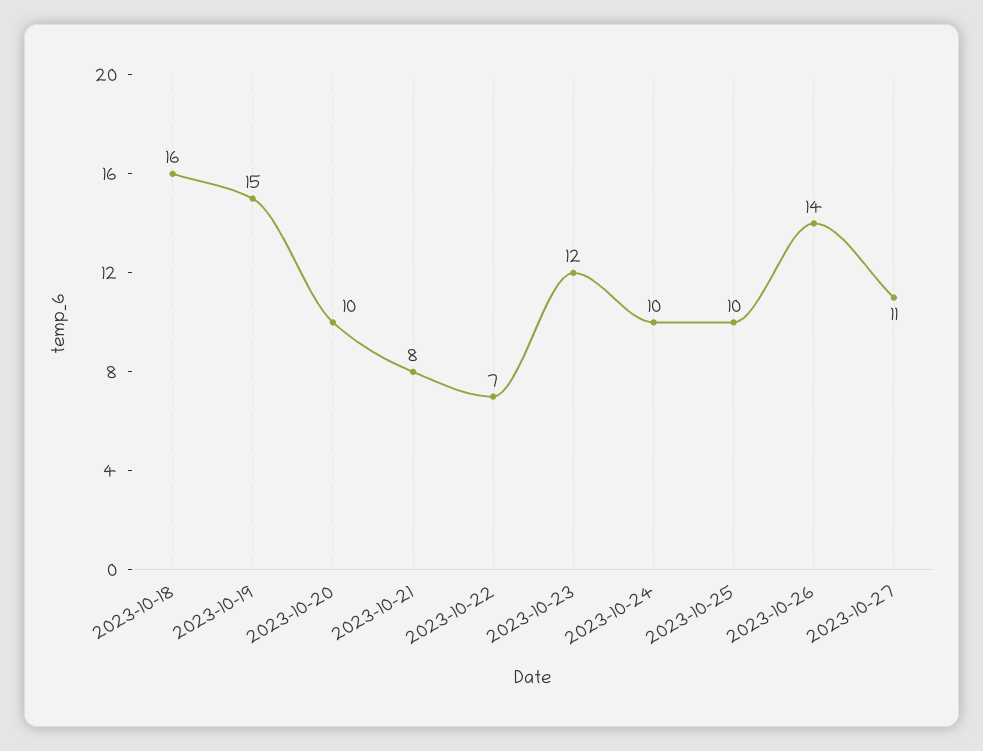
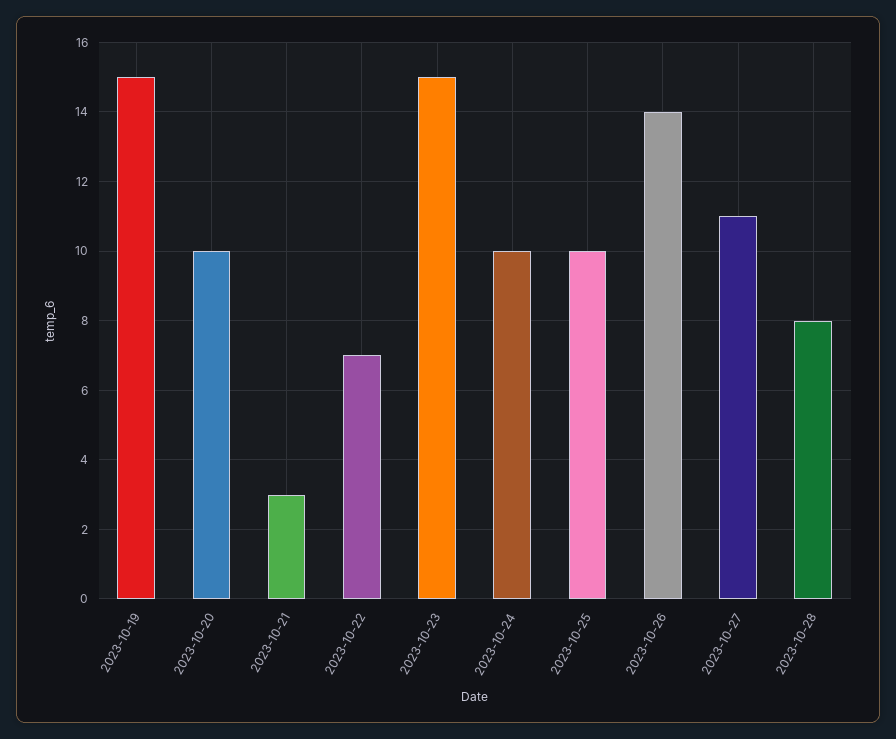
2023-10-18: 16 -> none
2023-10-21: 8 -> 3
2023-10-23: 12 -> 15
2023-10-28: none -> 8

